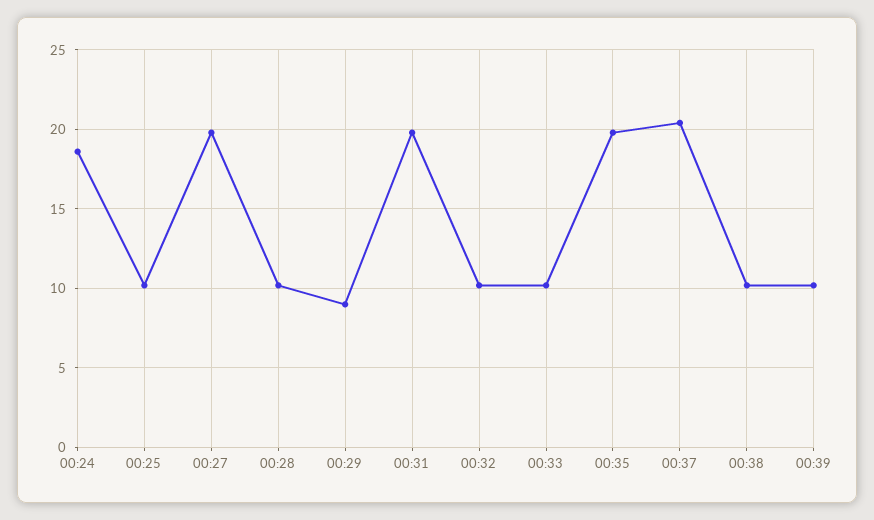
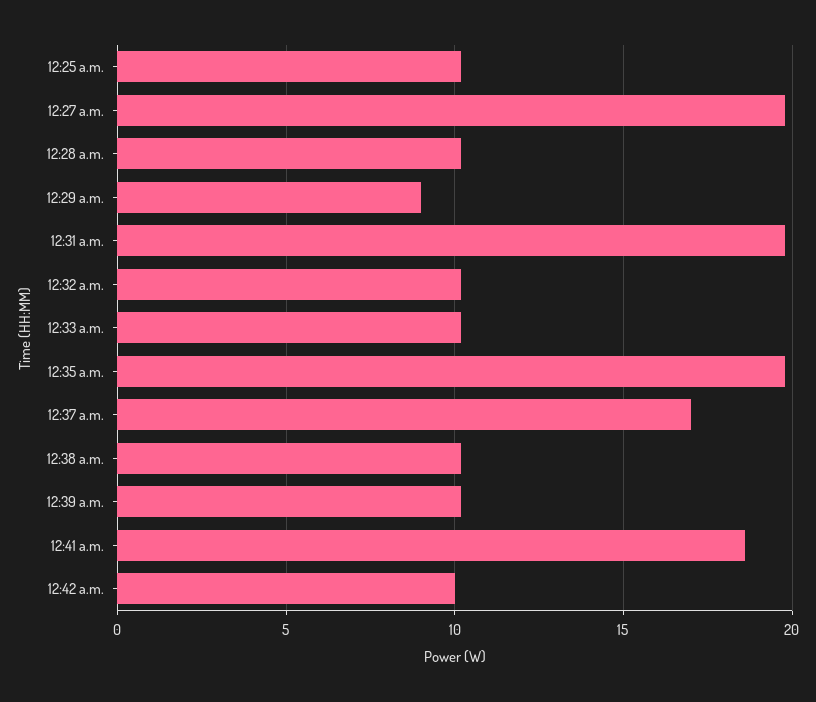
00:24: 18.5 -> none
00:37: 20.5 -> 17
12:41 a.m.: none -> 18.5
12:42 a.m.: none -> 10

